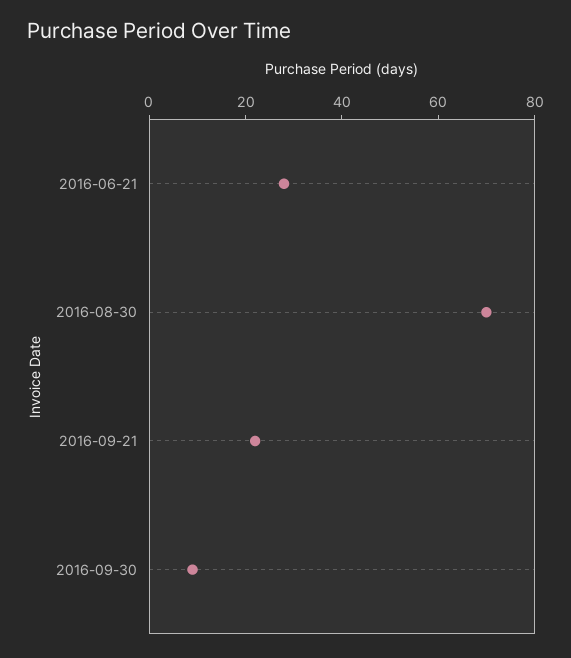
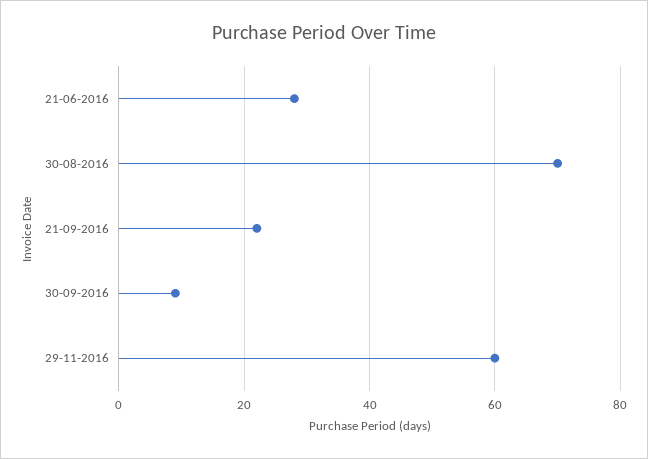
29-11-2016: none -> 60

